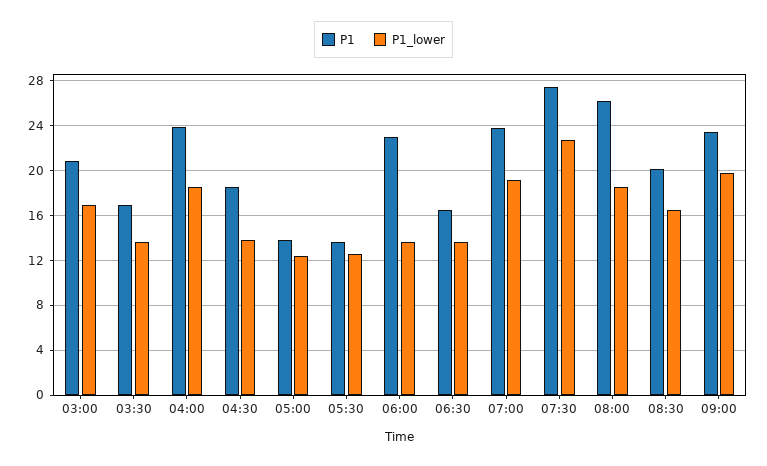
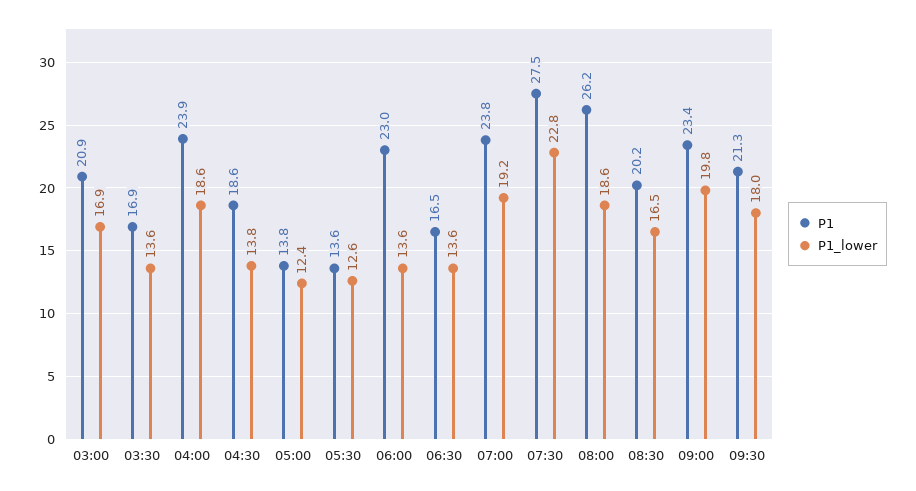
P1, 09:30: none -> 21.3
P1_lower, 09:30: none -> 18

